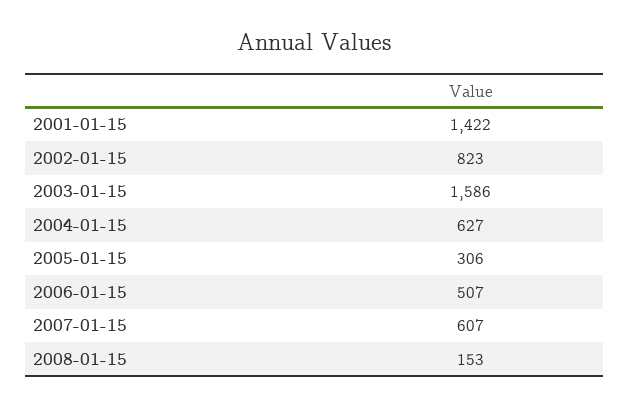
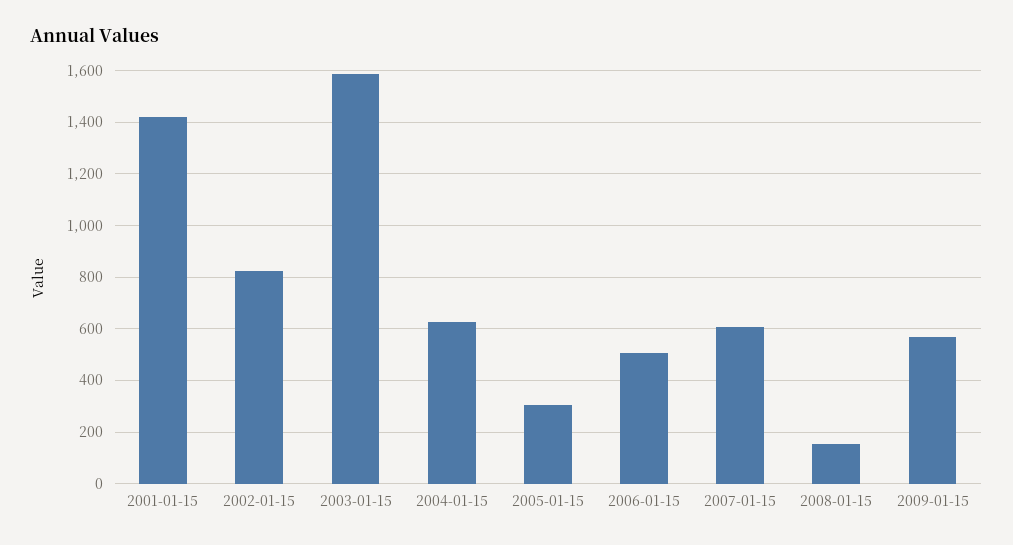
2009-01-15: none -> 575

